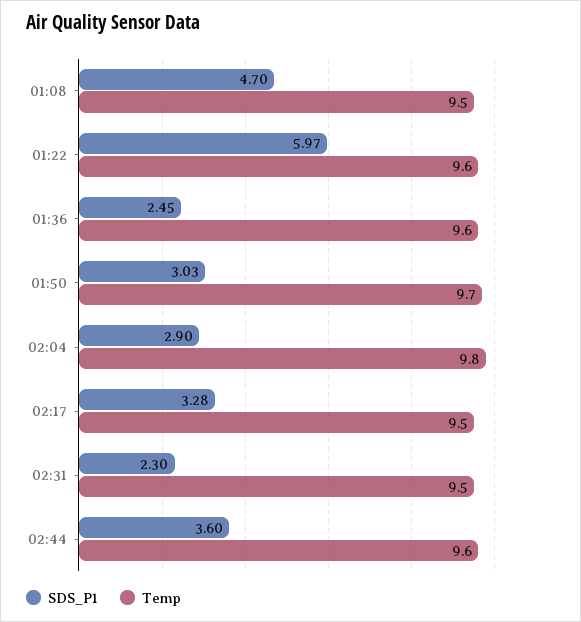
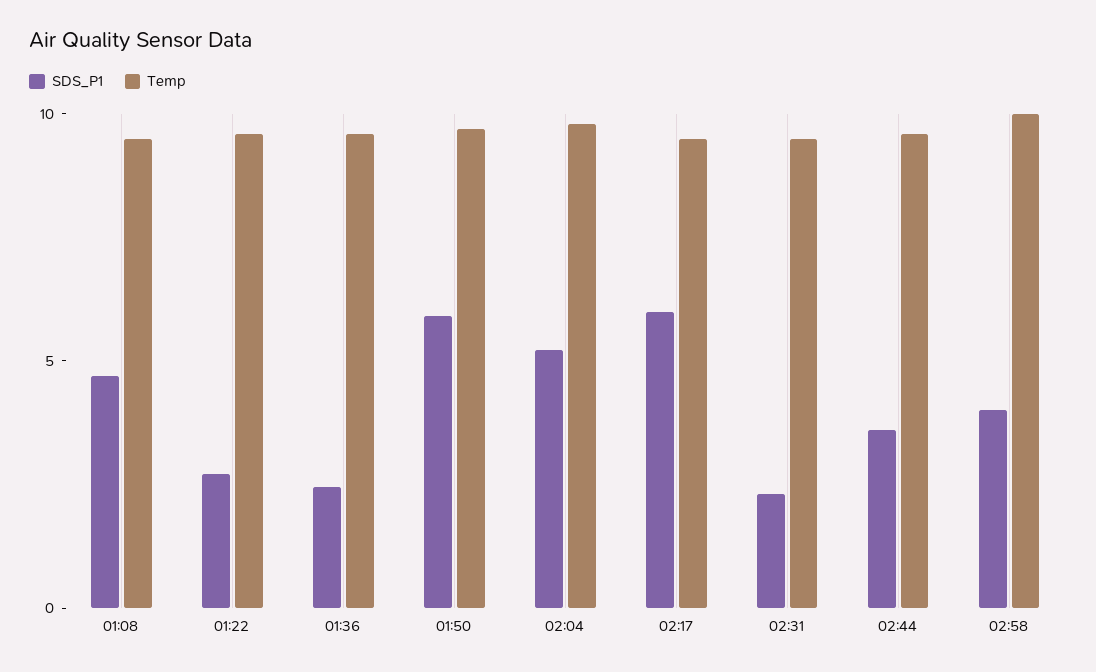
SDS_P1, 01:22: 5.97 -> 3
SDS_P1, 01:50: 3.03 -> 6
SDS_P1, 02:04: 2.9 -> 5
SDS_P1, 02:17: 3.28 -> 6
SDS_P1, 02:58: none -> 4
Temp, 02:58: none -> 10

